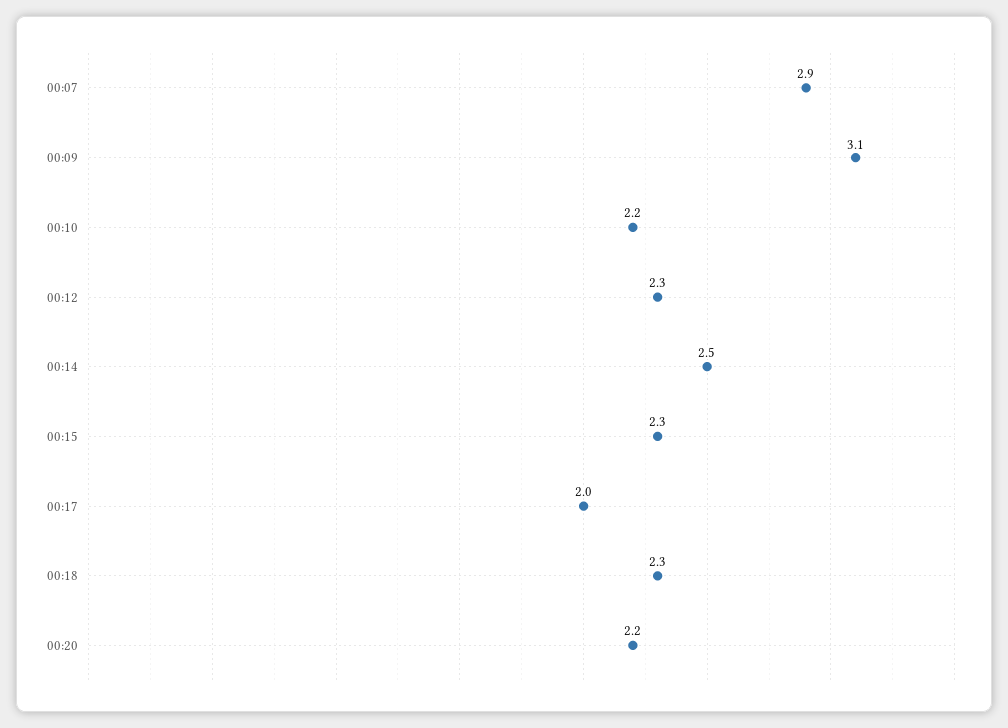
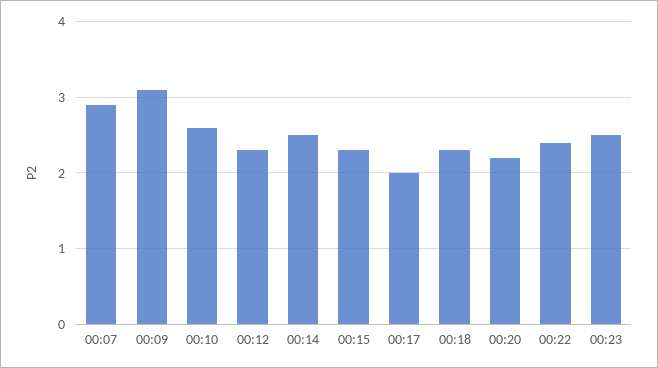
00:10: 2.2 -> 2.6
00:22: none -> 2.4
00:23: none -> 2.5

